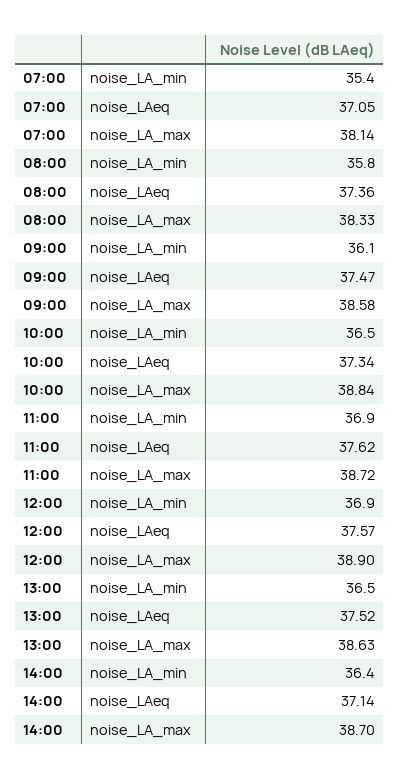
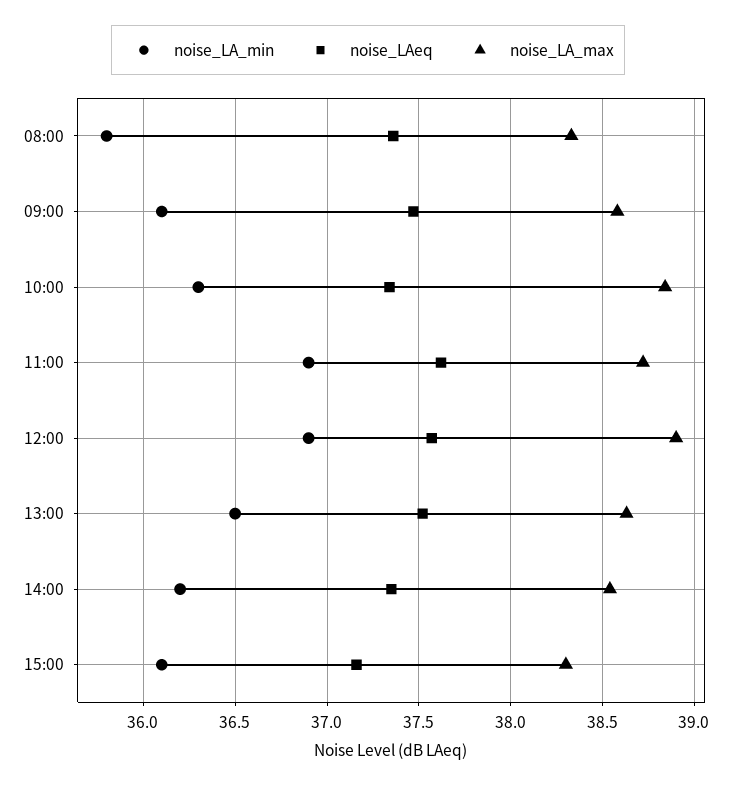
noise_LA_min, 07:00: 35.4 -> none
noise_LAeq, 07:00: 37.05 -> none
noise_LA_max, 07:00: 38.14 -> none
noise_LA_min, 10:00: 36.5 -> 36.3
noise_LA_min, 14:00: 36.4 -> 36.2
noise_LAeq, 14:00: 37.14 -> 37.35
noise_LA_max, 14:00: 38.7 -> 38.55
noise_LA_min, 15:00: none -> 36.1
noise_LAeq, 15:00: none -> 37.15
noise_LA_max, 15:00: none -> 38.3

